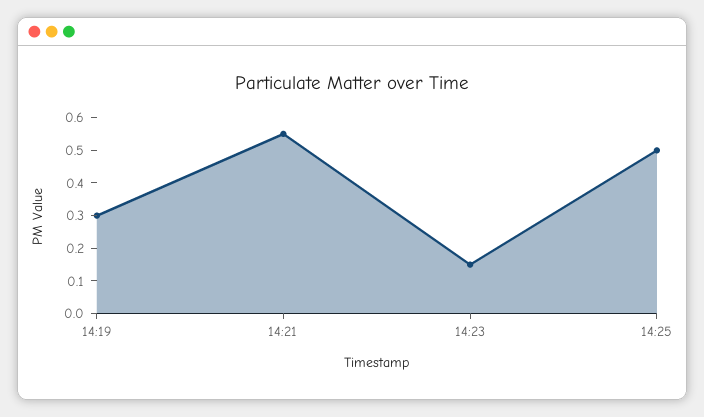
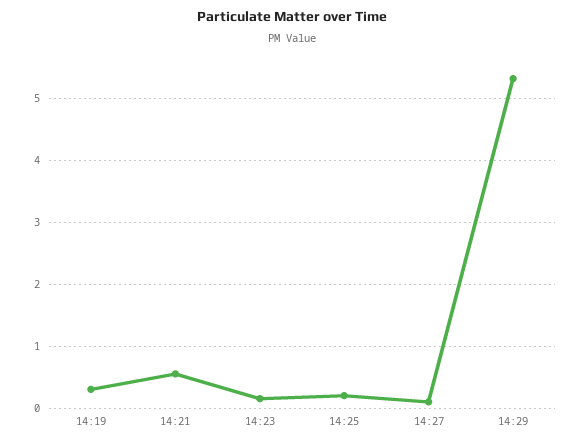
14:25: 0.5 -> 0.2
14:27: none -> 0.1
14:29: none -> 5.3

